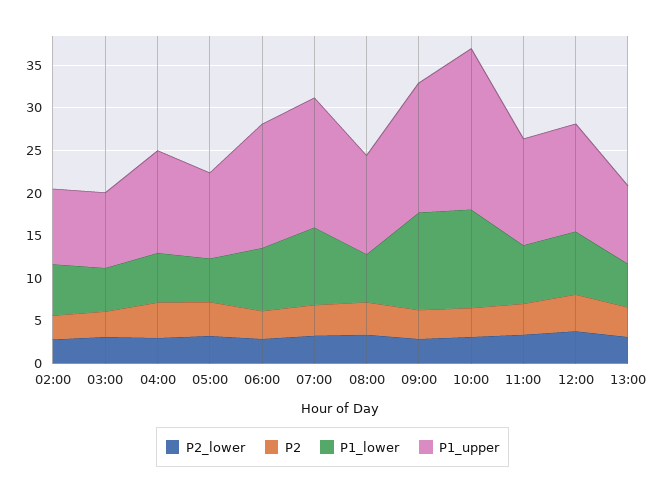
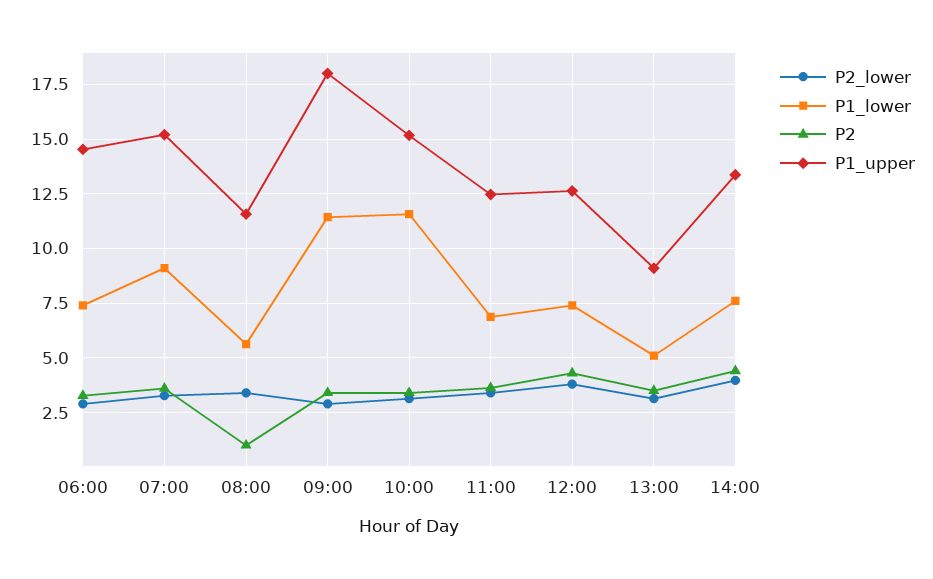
P2_lower, 02:00: 3 -> none
P2, 02:00: 3 -> none
P1_lower, 02:00: 6 -> none
P1_upper, 02:00: 9 -> none
P2_lower, 03:00: 3 -> none
P2, 03:00: 3 -> none
P1_lower, 03:00: 5 -> none
P1_upper, 03:00: 9 -> none
P2_lower, 04:00: 3 -> none
P2, 04:00: 4 -> none
P1_lower, 04:00: 6 -> none
P1_upper, 04:00: 12 -> none
P2_lower, 05:00: 3 -> none
P2, 05:00: 4 -> none
P1_lower, 05:00: 5 -> none
P1_upper, 05:00: 10 -> none
P2, 08:00: 4 -> 1
P1_upper, 09:00: 15 -> 18
P1_upper, 10:00: 19 -> 15
P2_lower, 14:00: none -> 4
P1_lower, 14:00: none -> 7.5
P2, 14:00: none -> 4.5
P1_upper, 14:00: none -> 13.5

